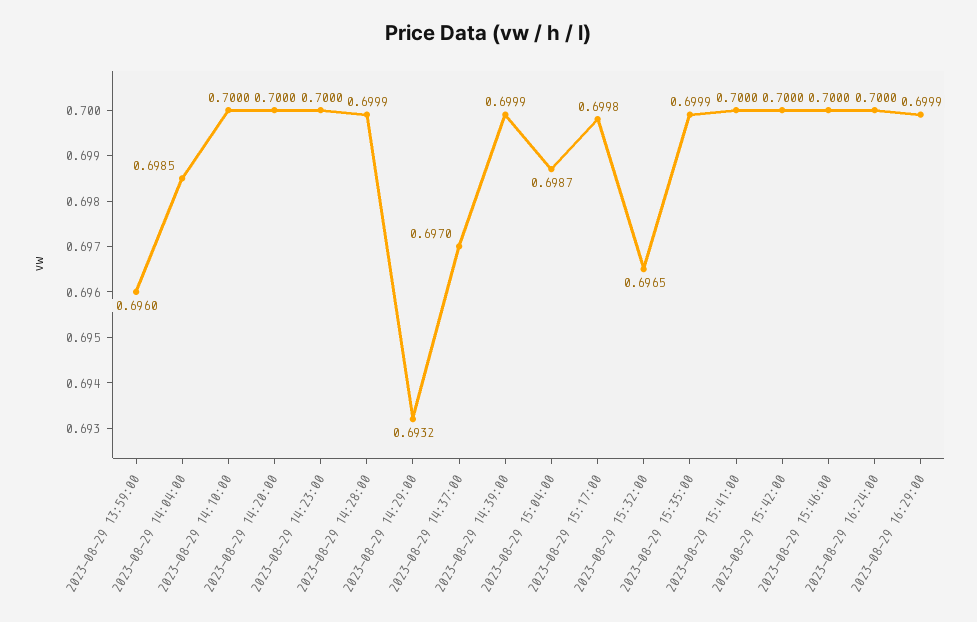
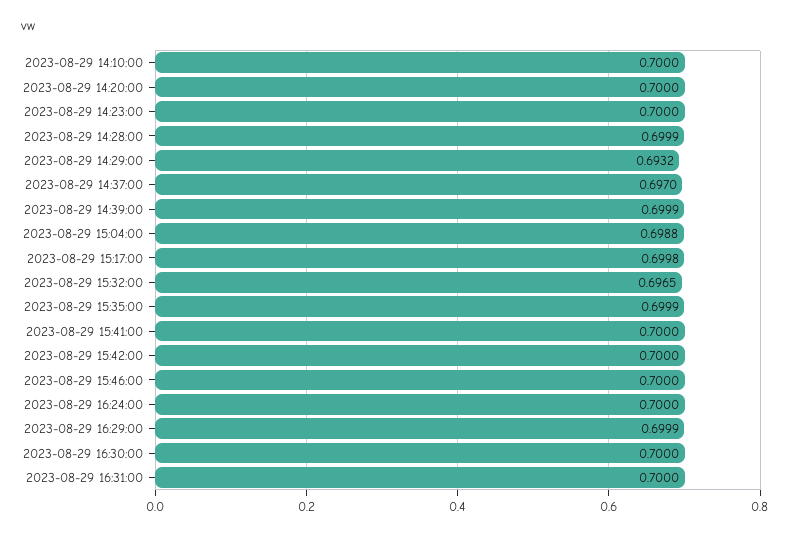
2023-08-29 13:59:00: 0.696 -> none
2023-08-29 14:04:00: 0.6985 -> none
2023-08-29 15:04:00: 0.6987 -> 0.6988
2023-08-29 16:30:00: none -> 0.7
2023-08-29 16:31:00: none -> 0.7

